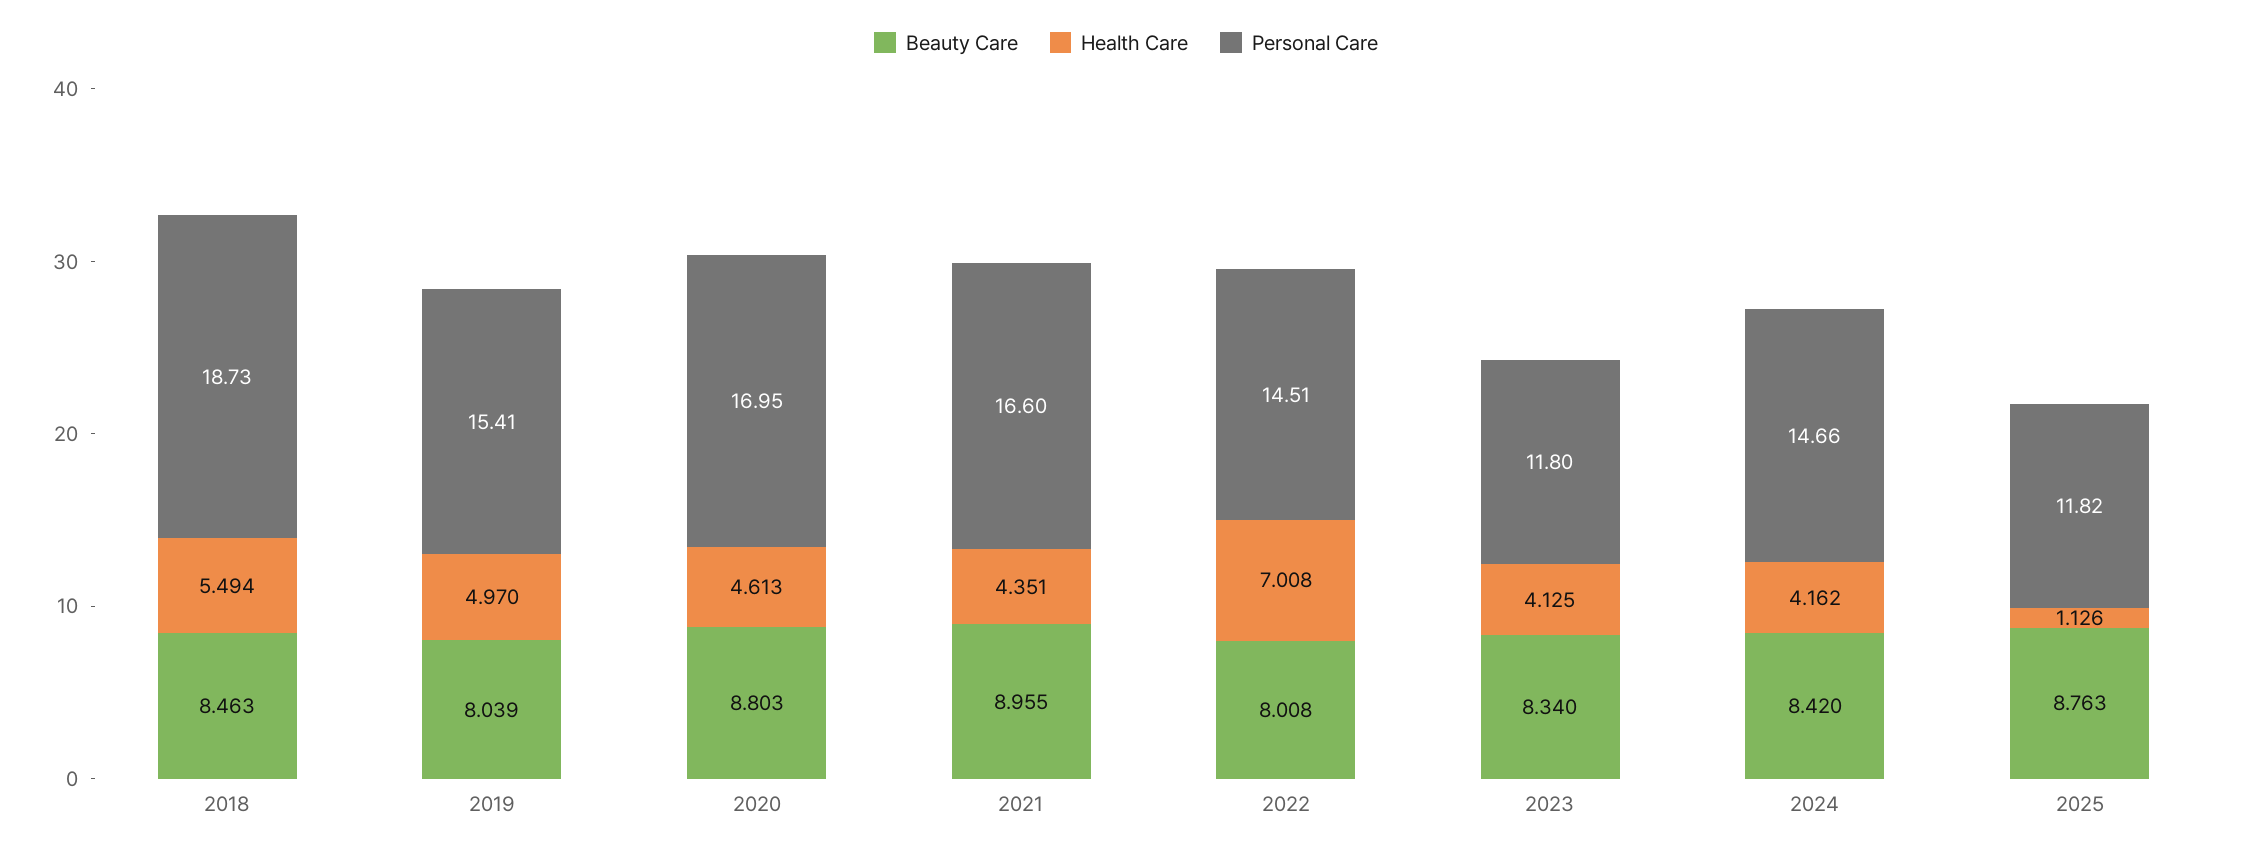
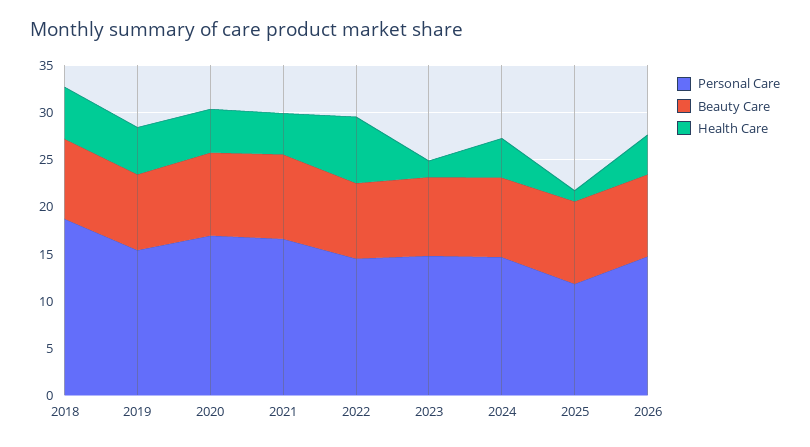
Health Care, 2023: 4.125 -> 2
Personal Care, 2023: 11.8 -> 15
Personal Care, 2026: none -> 15
Beauty Care, 2026: none -> 9
Health Care, 2026: none -> 4

